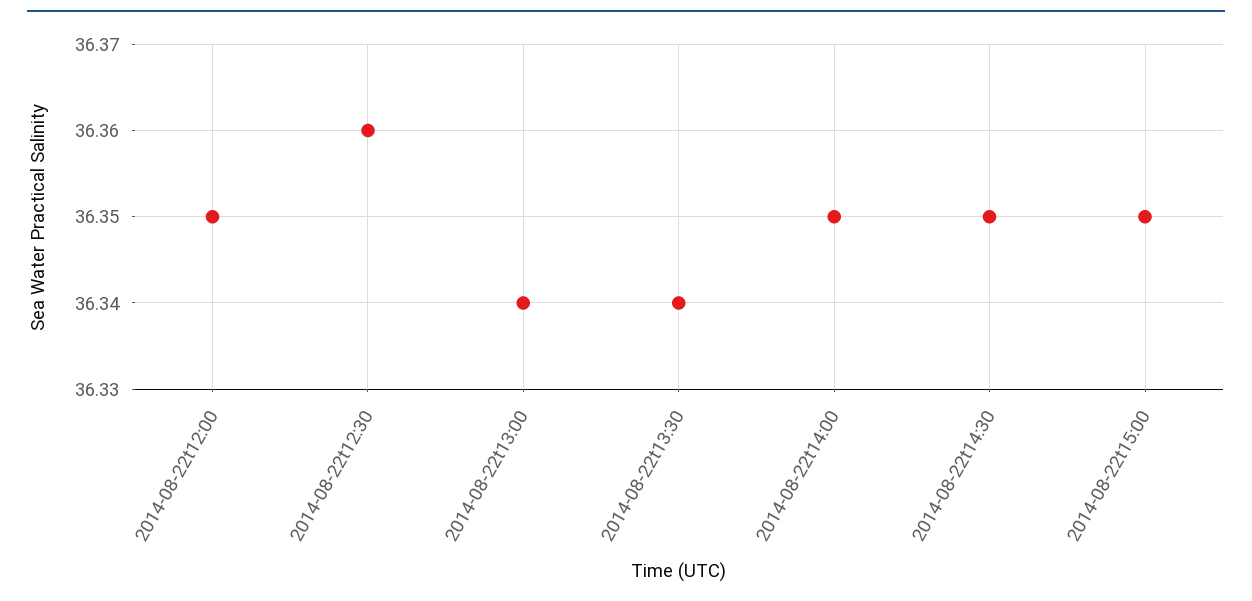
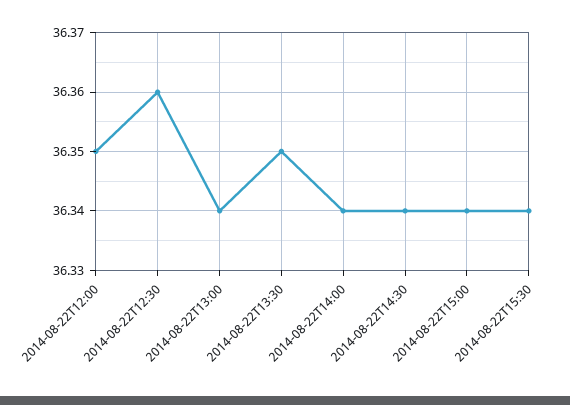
2014-08-22t13:30: 36.34 -> 36.35
2014-08-22t14:00: 36.35 -> 36.34
2014-08-22t14:30: 36.35 -> 36.34
2014-08-22t15:00: 36.35 -> 36.34
2014-08-22T15:30: none -> 36.34

